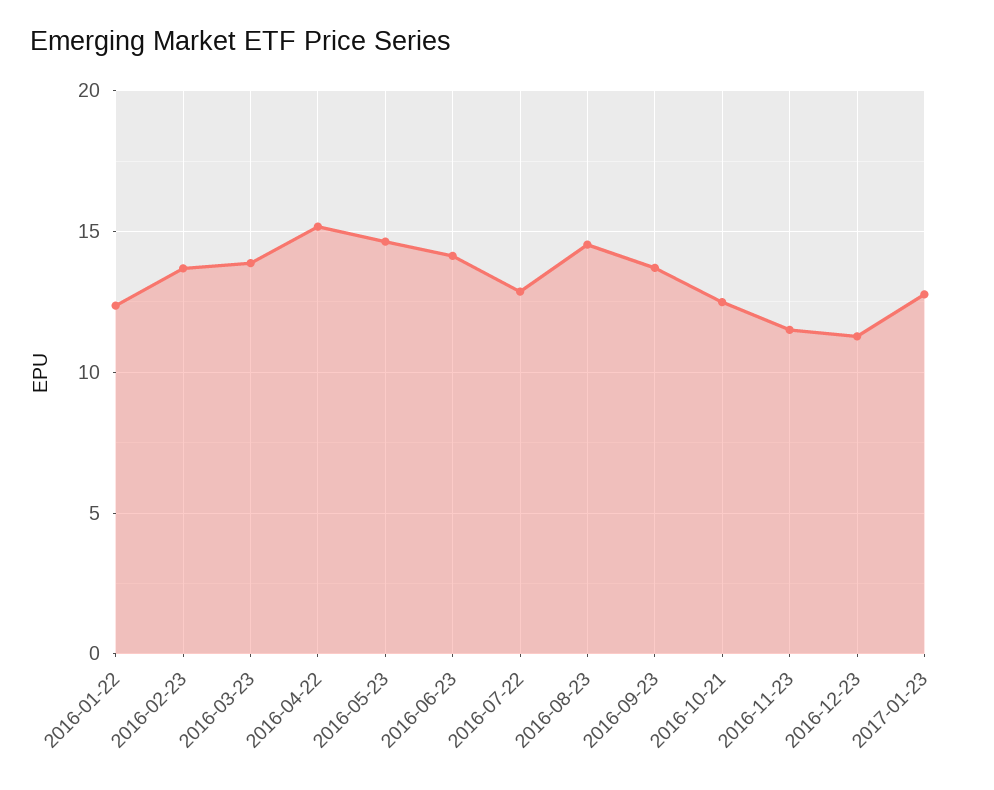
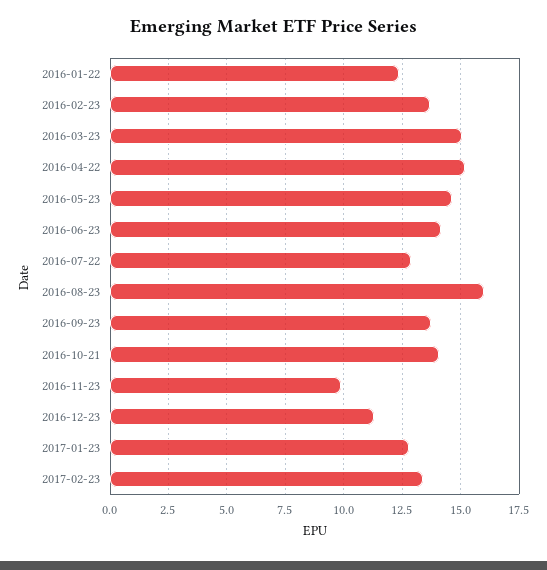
2016-03-23: 14 -> 15
2016-08-23: 14.5 -> 16
2016-10-21: 12.5 -> 14
2016-11-23: 11.5 -> 10
2017-02-23: none -> 13.5

